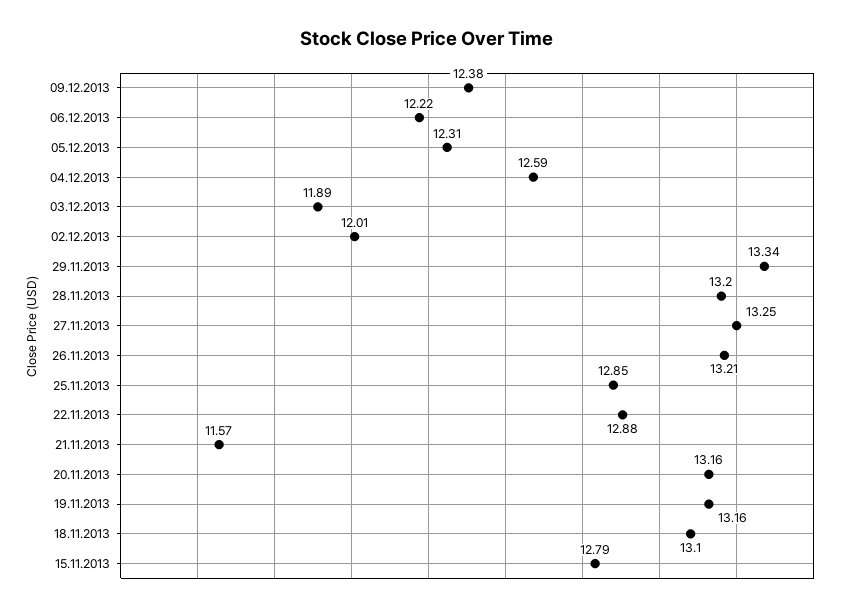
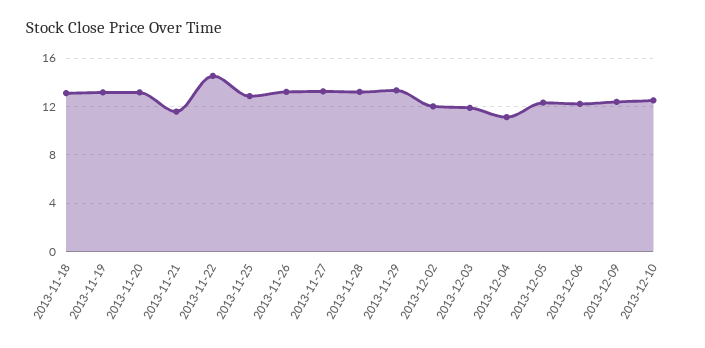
04.12.2013: 12.59 -> 11
22.11.2013: 12.88 -> 14.5
15.11.2013: 12.79 -> none
2013-12-10: none -> 12.5

